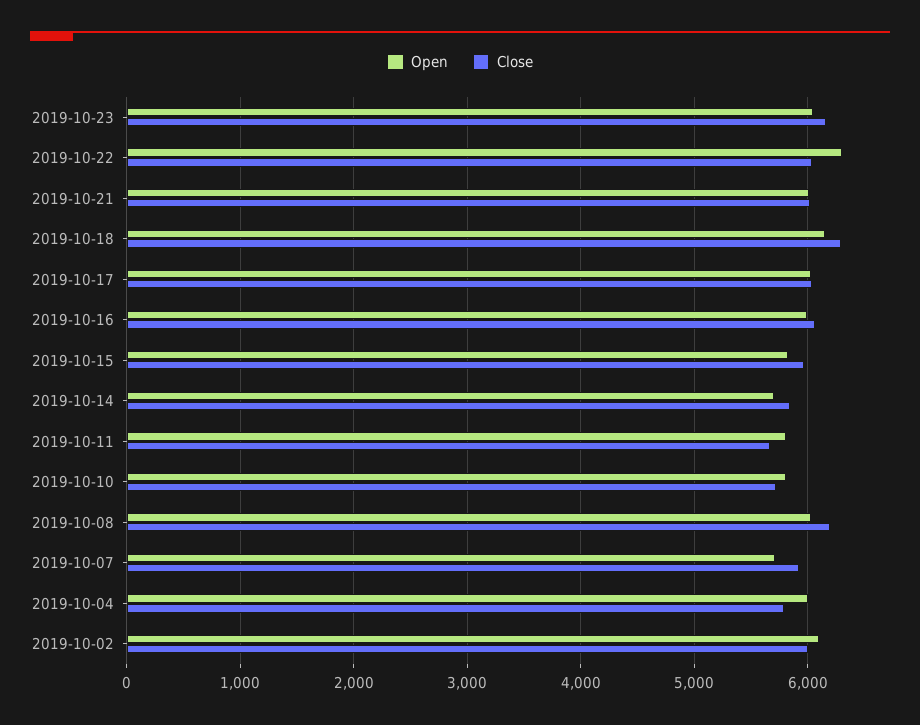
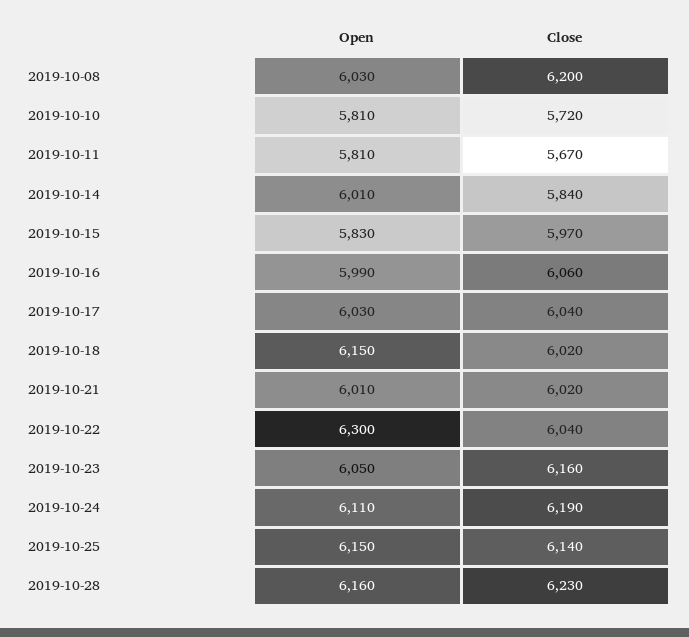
Close, 2019-10-18: 6300 -> 6020
Open, 2019-10-14: 5700 -> 6010
Open, 2019-10-07: 5700 -> none
Close, 2019-10-07: 5900 -> none
Open, 2019-10-04: 6000 -> none
Close, 2019-10-04: 5800 -> none
Open, 2019-10-02: 6100 -> none
Close, 2019-10-02: 6000 -> none
Open, 2019-10-24: none -> 6110
Close, 2019-10-24: none -> 6190
Open, 2019-10-25: none -> 6150
Close, 2019-10-25: none -> 6140
Open, 2019-10-28: none -> 6160
Close, 2019-10-28: none -> 6230

